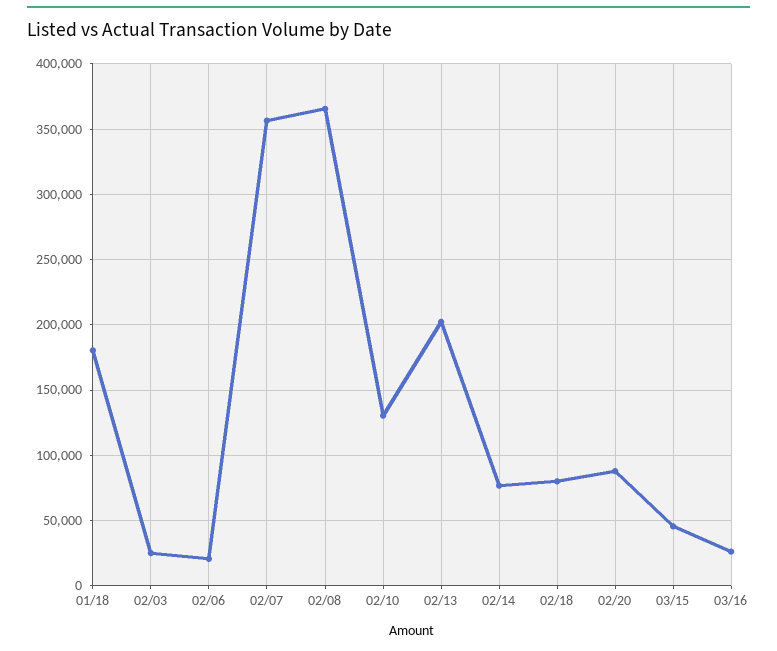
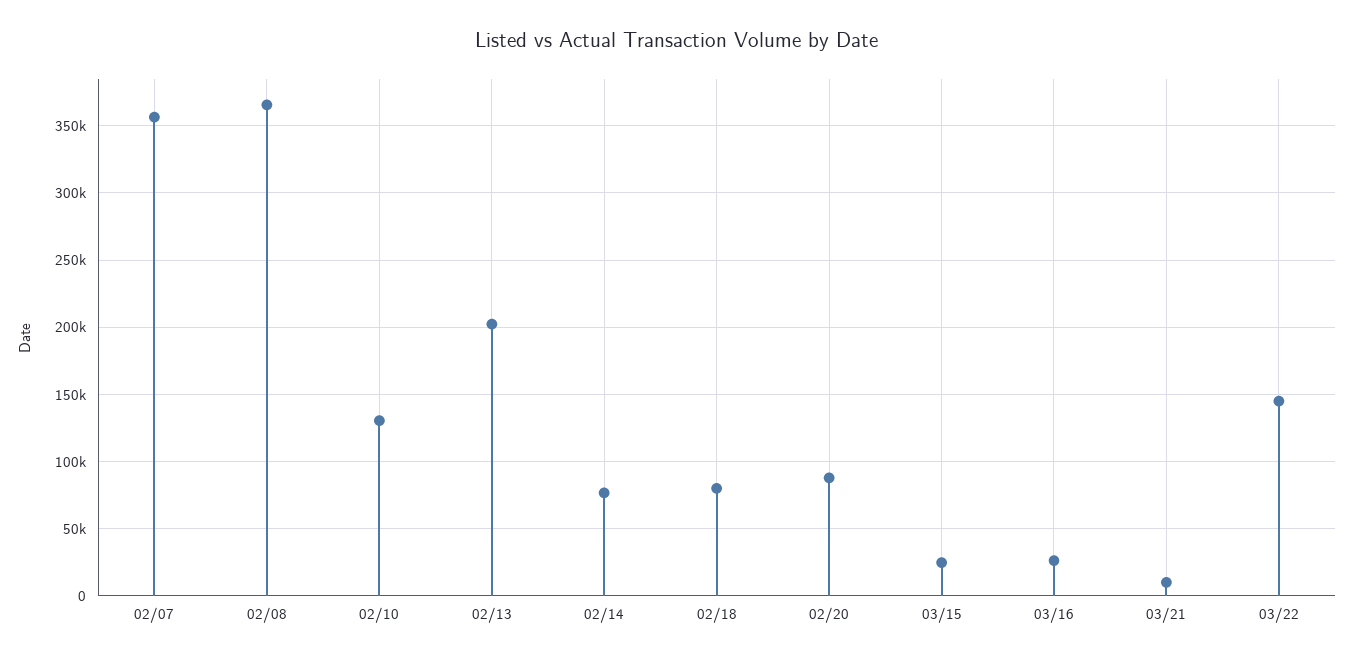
01/18: 180000 -> none
02/03: 25000 -> none
02/06: 20000 -> none
03/15: 45000 -> 25000
03/21: none -> 10000
03/22: none -> 145000

